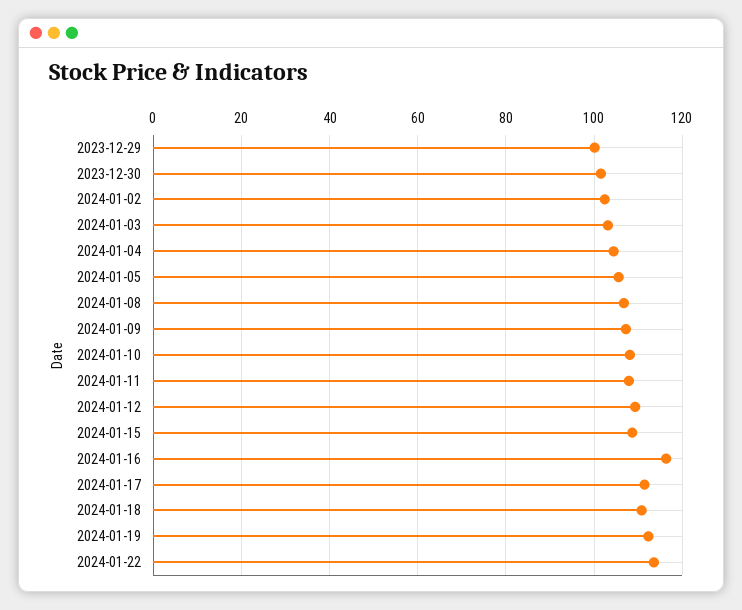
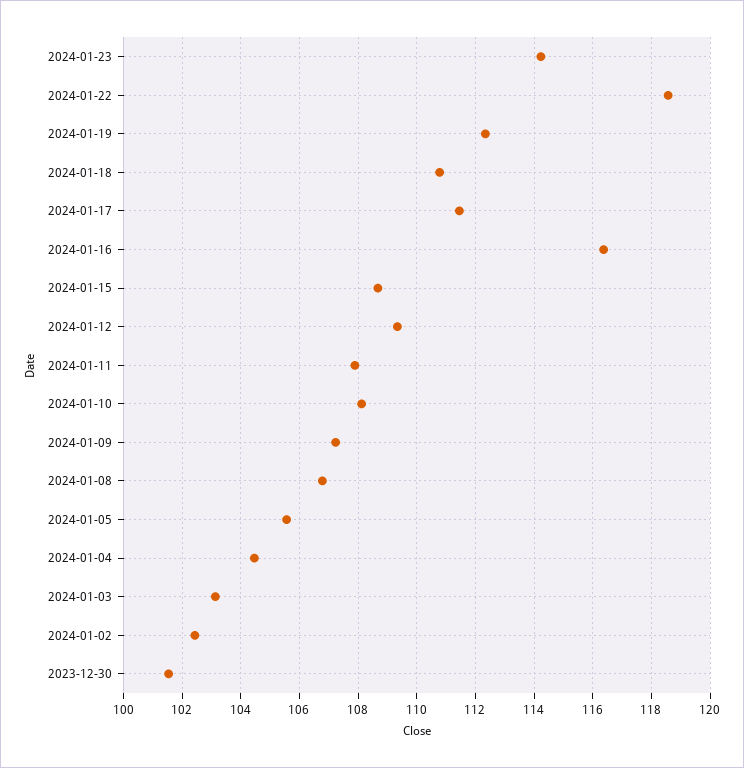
2023-12-29: 100 -> none
2024-01-22: 114 -> 118.5
2024-01-23: none -> 114.25

